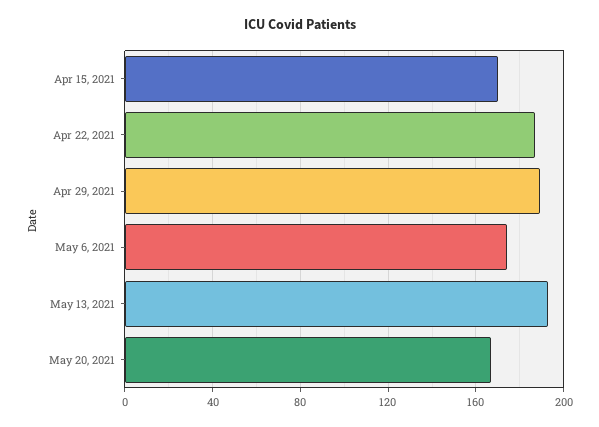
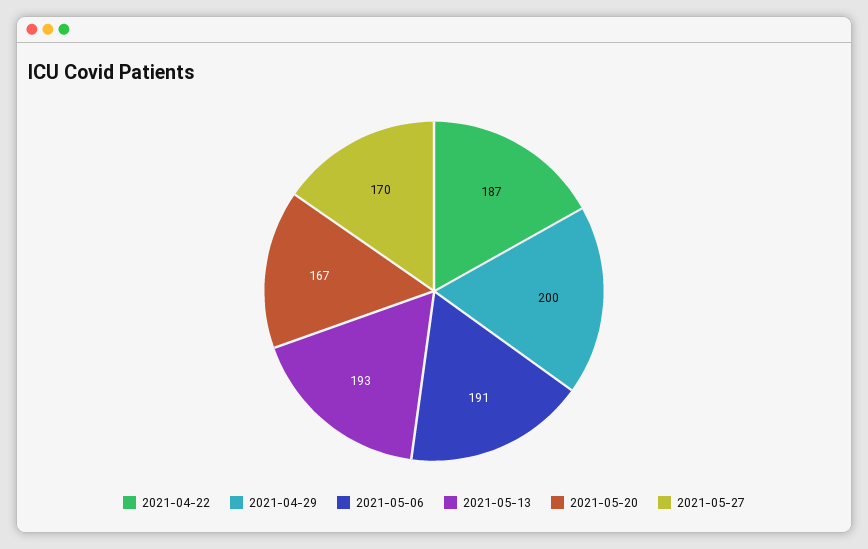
Apr 15, 2021: 170 -> none
Apr 29, 2021: 190 -> 200
May 6, 2021: 175 -> 191
2021-05-27: none -> 170

